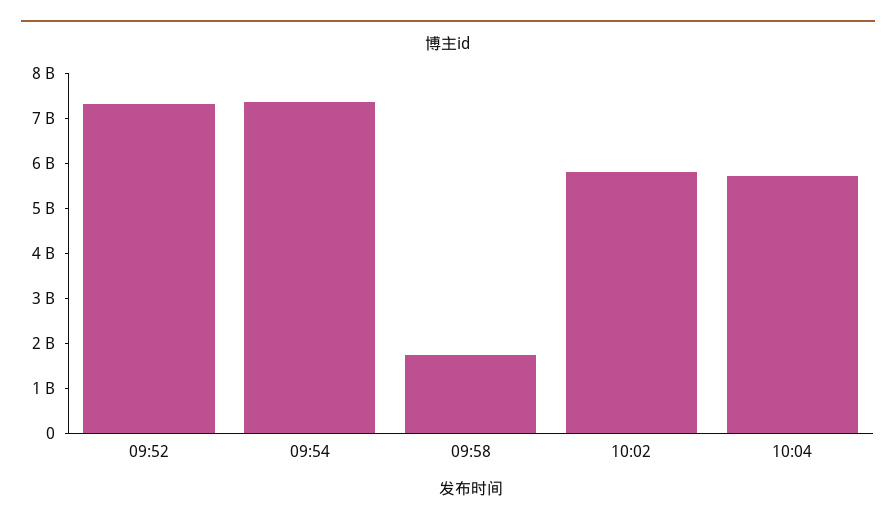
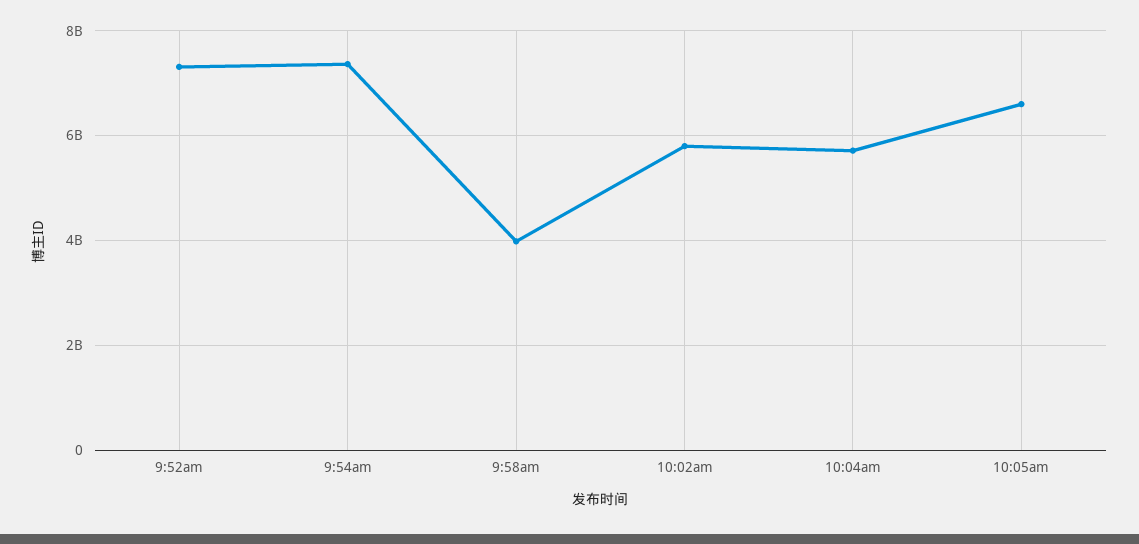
09:58: 1800000000 -> 4000000000
10:05am: none -> 6600000000

